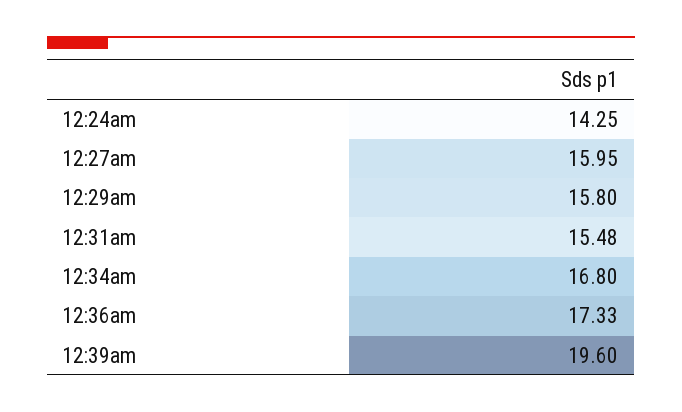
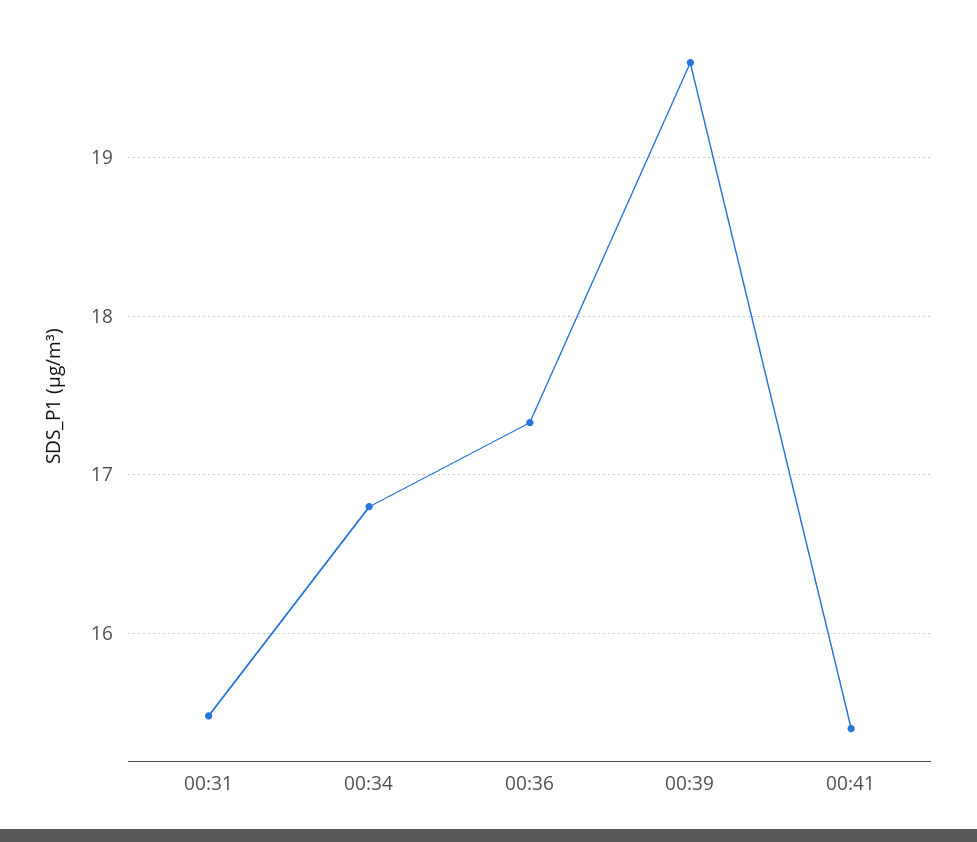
12:24am: 14.25 -> none
12:27am: 15.95 -> none
12:29am: 15.8 -> none
00:41: none -> 15.4

